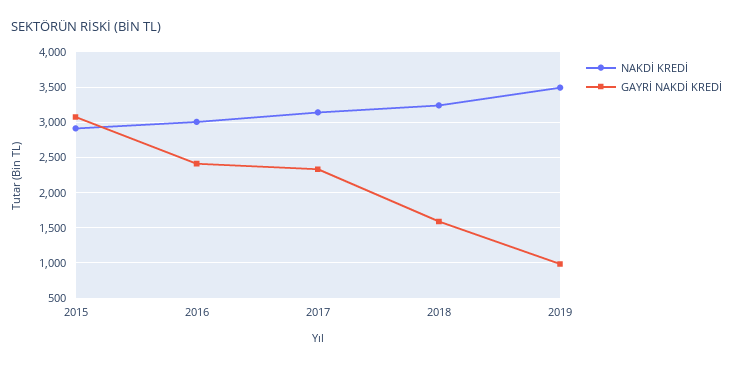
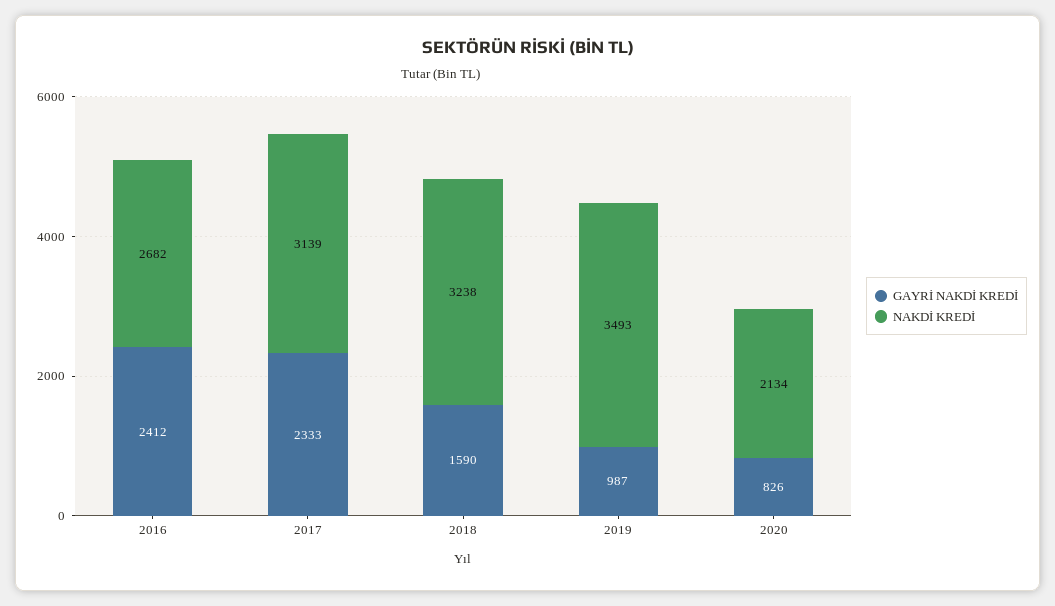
NAKDİ KREDİ, 2015: 2900 -> none
GAYRİ NAKDİ KREDİ, 2015: 3100 -> none
NAKDİ KREDİ, 2016: 3000 -> 2682
GAYRİ NAKDİ KREDİ, 2020: none -> 826
NAKDİ KREDİ, 2020: none -> 2134

